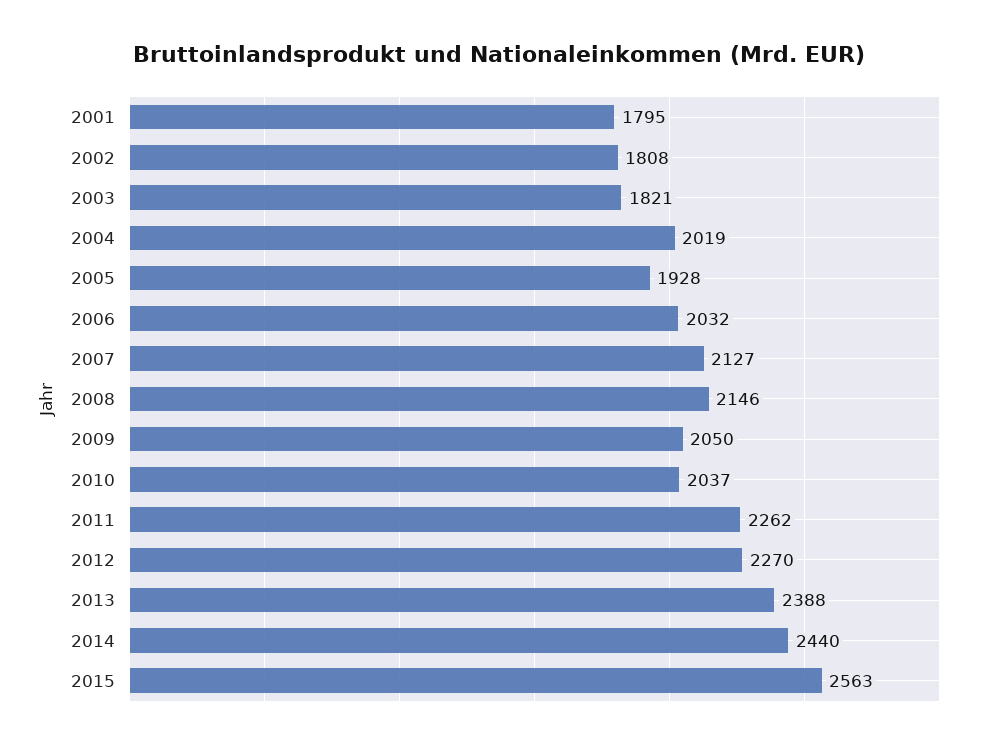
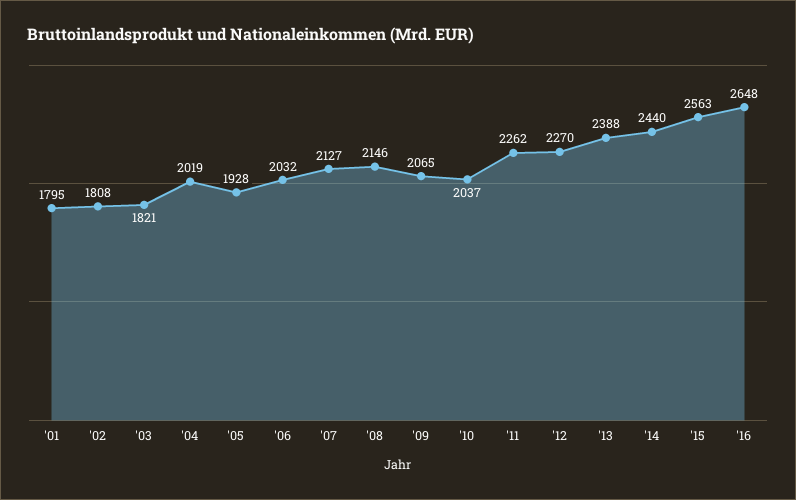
2009: 2050 -> 2065
'16: none -> 2648

